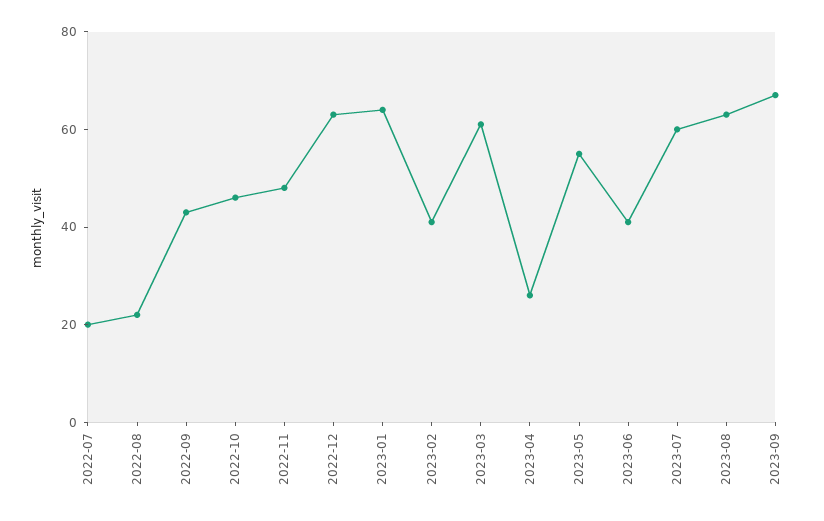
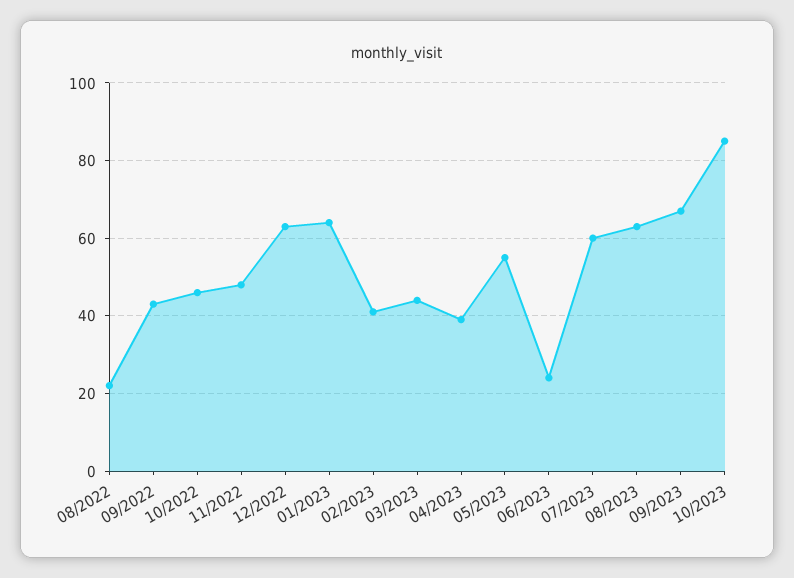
2022-07: 20 -> none
2023-03: 60 -> 45
2023-04: 25 -> 40
2023-06: 40 -> 25
10/2023: none -> 85

